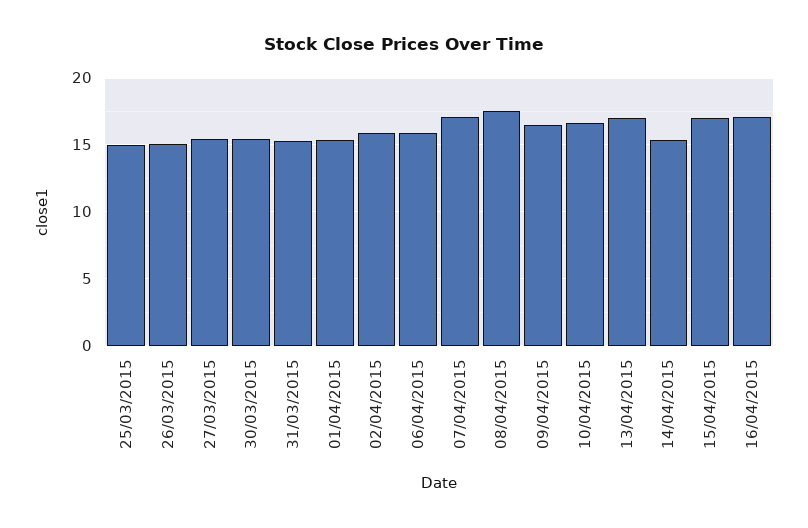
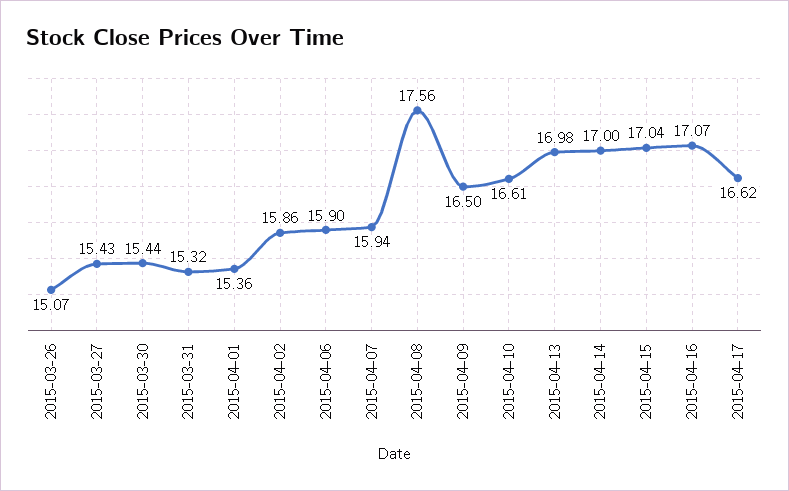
25/03/2015: 15 -> none
07/04/2015: 17 -> 15.94
14/04/2015: 15.5 -> 17
2015-04-17: none -> 16.62

